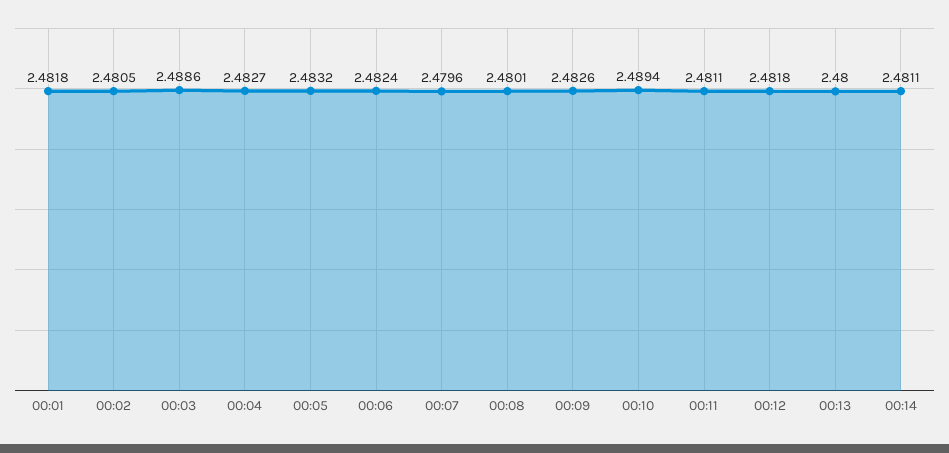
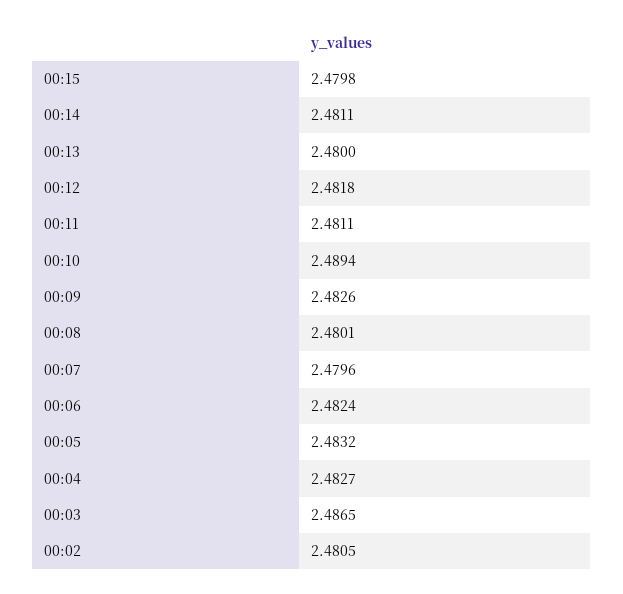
00:01: 2.4818 -> none
00:03: 2.4886 -> 2.4865
00:15: none -> 2.4798

